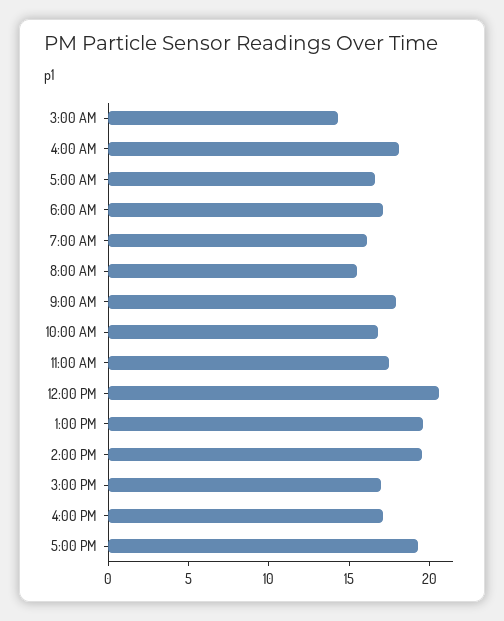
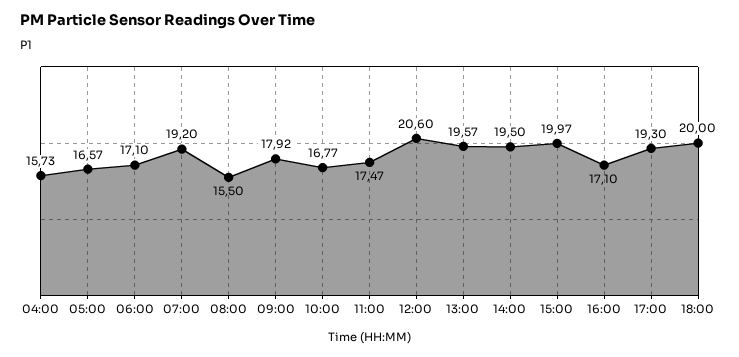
3:00 AM: 14 -> none
4:00 AM: 18 -> 15.73
7:00 AM: 16 -> 19.2
3:00 PM: 17 -> 19.97
18:00: none -> 20

